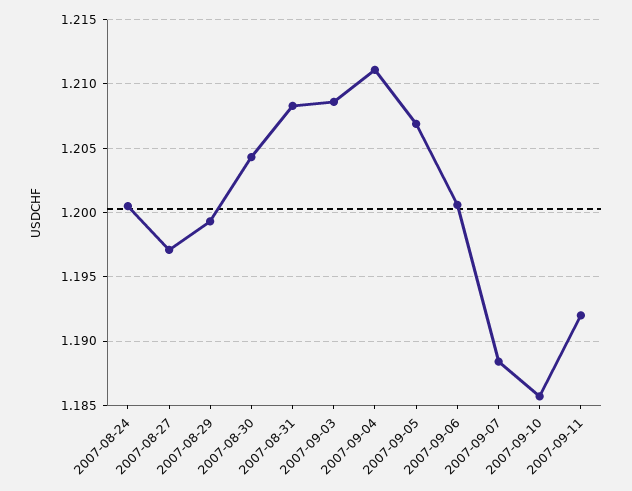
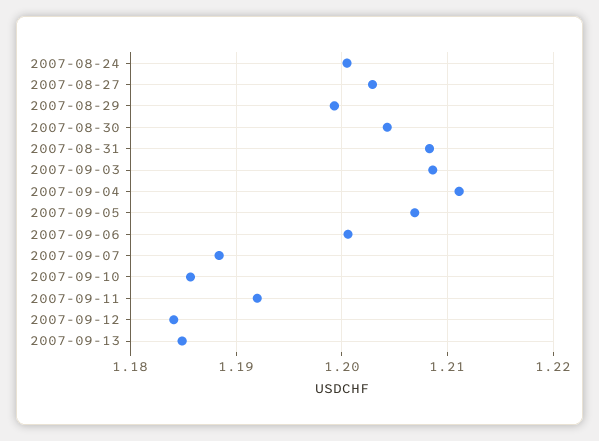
2007-08-27: 1.197 -> 1.203
2007-09-12: none -> 1.184
2007-09-13: none -> 1.185

